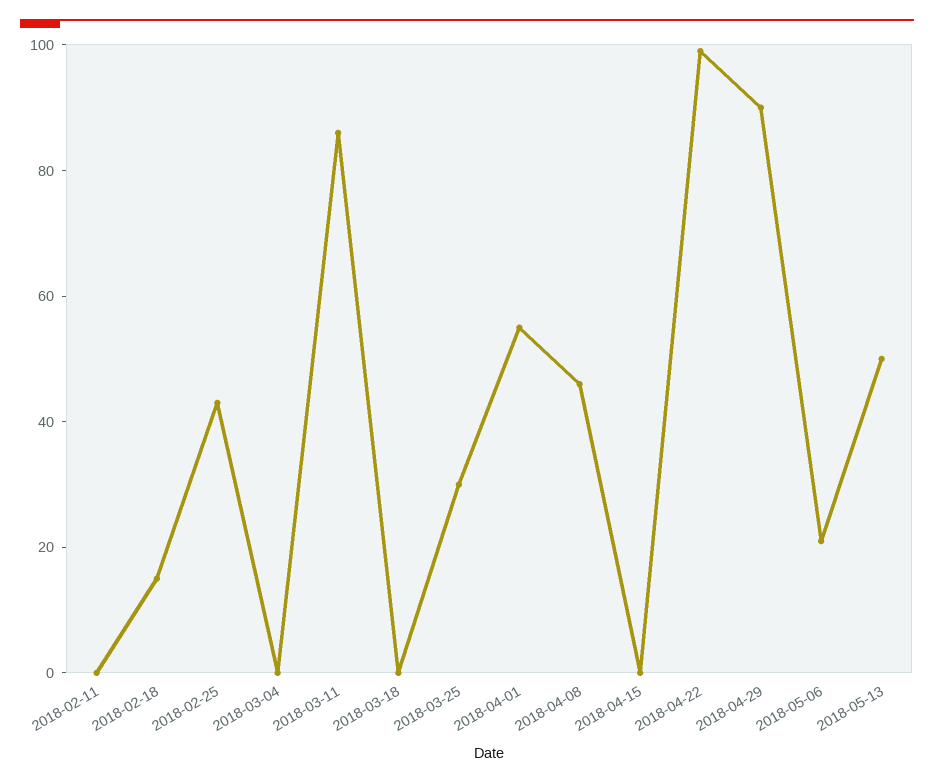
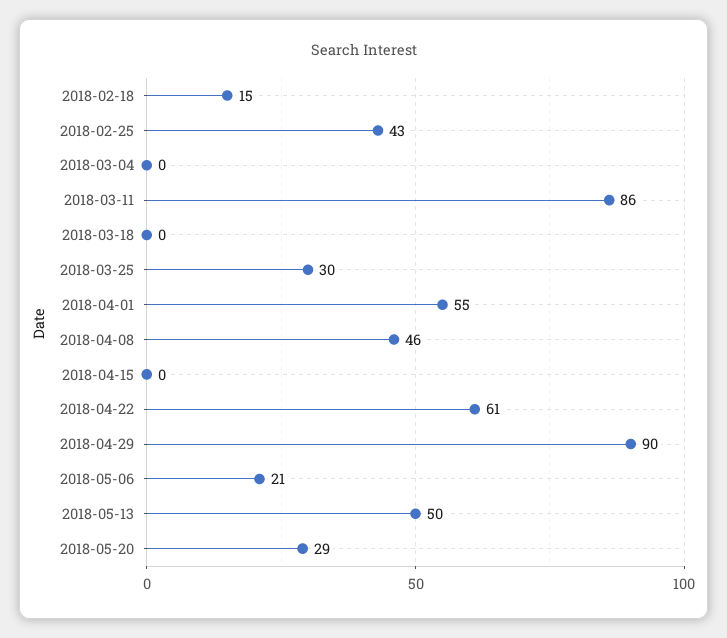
2018-02-11: 0 -> none
2018-04-22: 100 -> 61
2018-05-20: none -> 29

